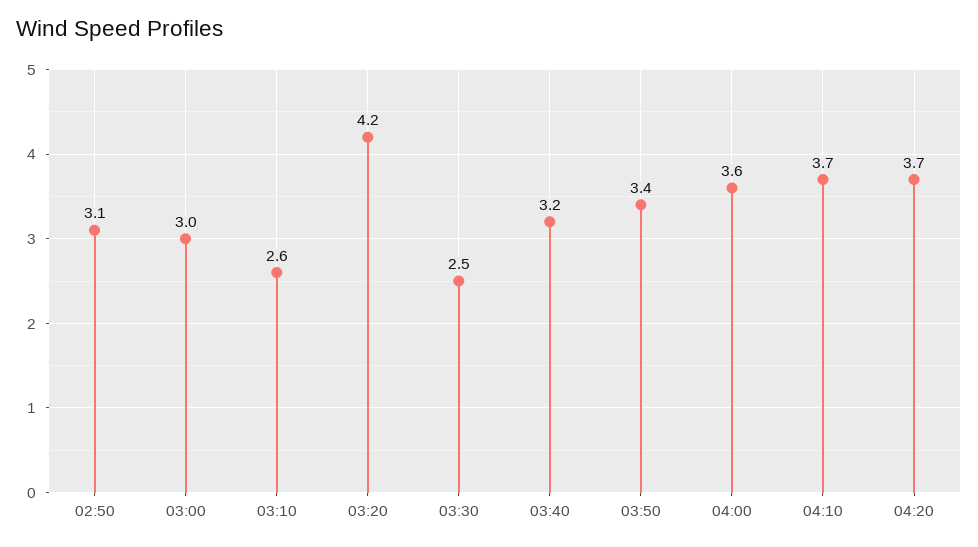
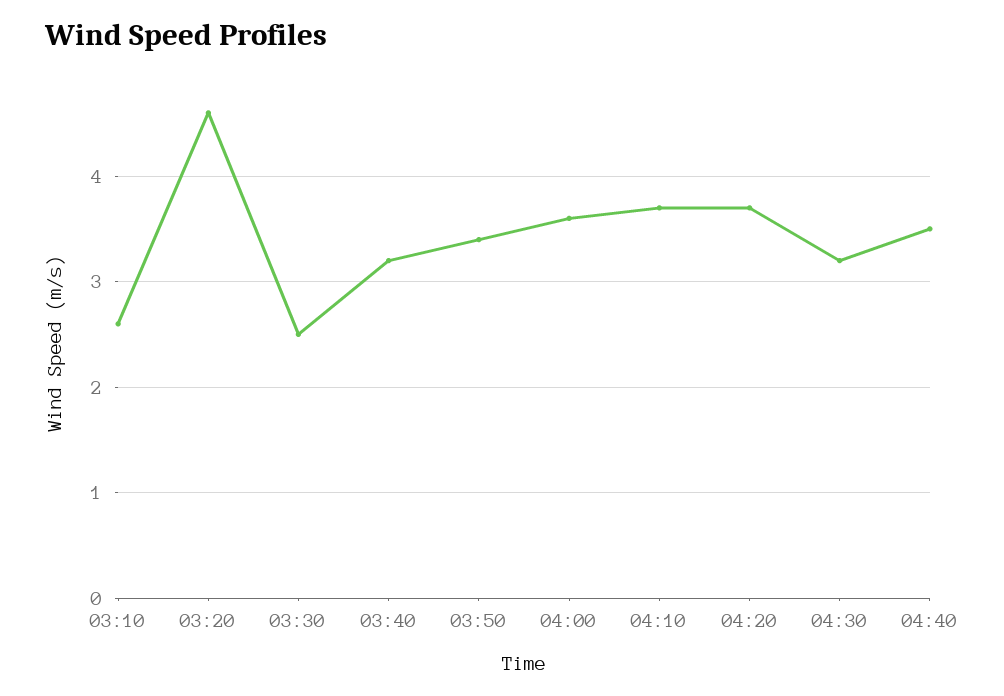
02:50: 3.1 -> none
03:00: 3 -> none
03:20: 4.2 -> 4.6
04:30: none -> 3.2
04:40: none -> 3.5

